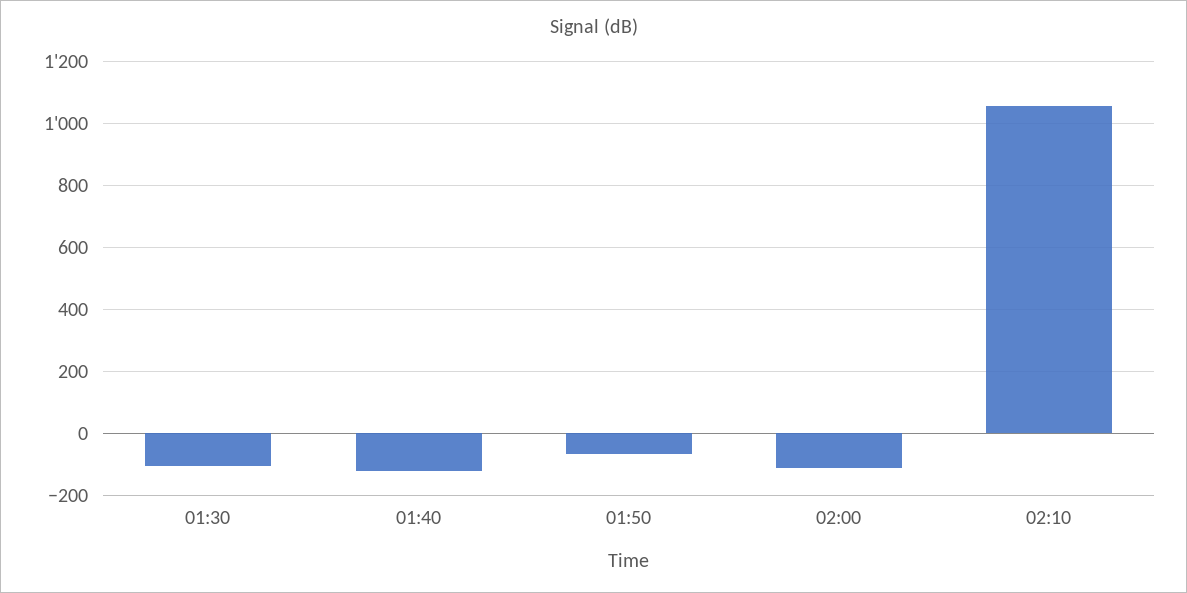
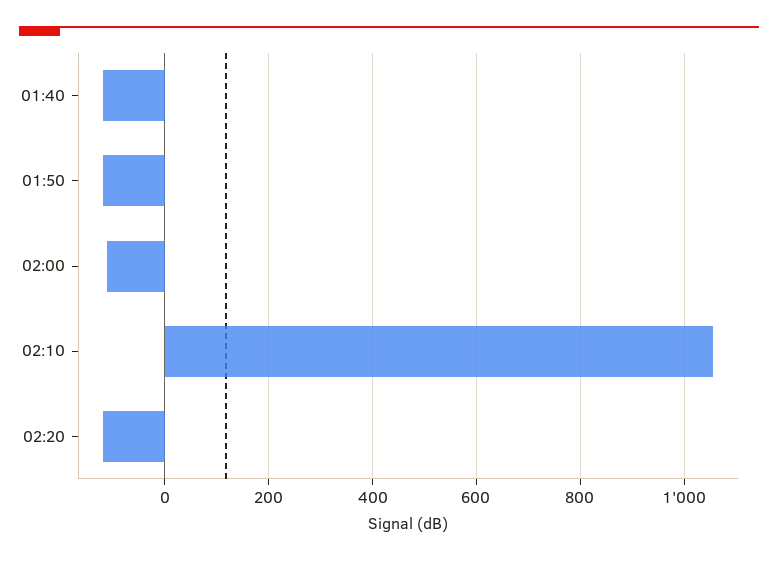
01:30: -100 -> none
01:50: -60 -> -120
02:20: none -> -120

